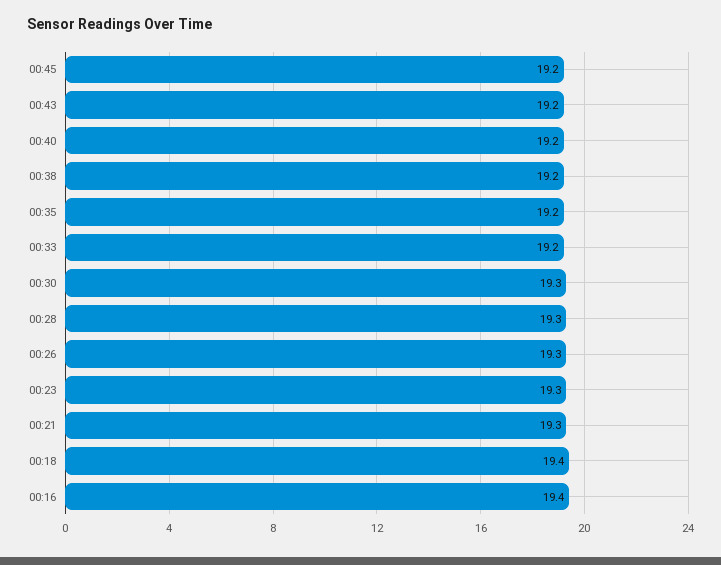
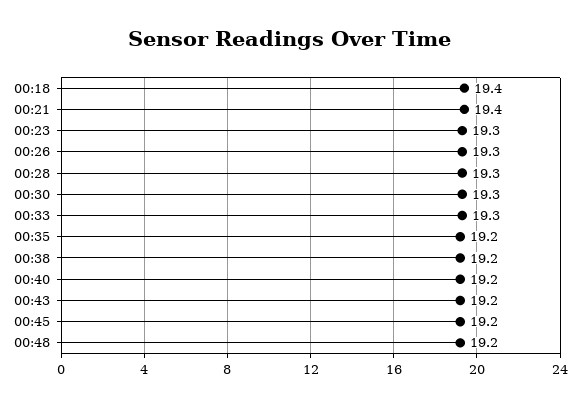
00:33: 19.2 -> 19.3
00:21: 19.3 -> 19.4
00:16: 19.4 -> none
00:48: none -> 19.2

